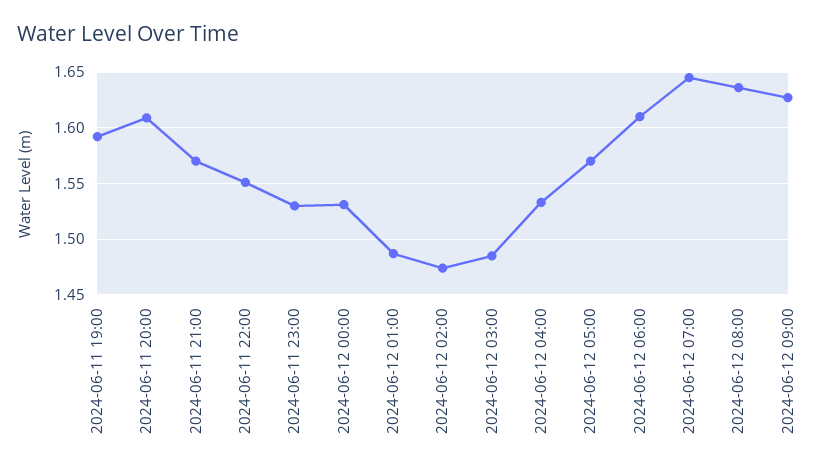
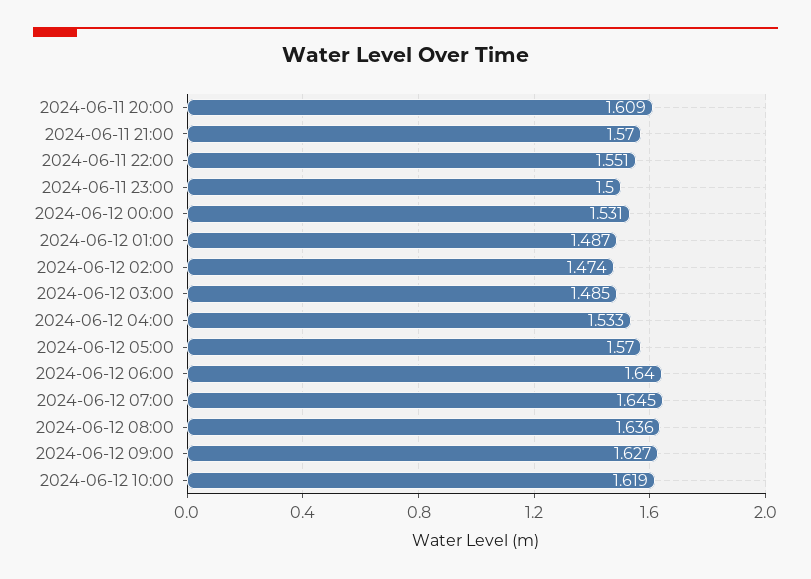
2024-06-11 19:00: 1.59 -> none
2024-06-11 23:00: 1.53 -> 1.5
2024-06-12 06:00: 1.61 -> 1.64
2024-06-12 10:00: none -> 1.619

